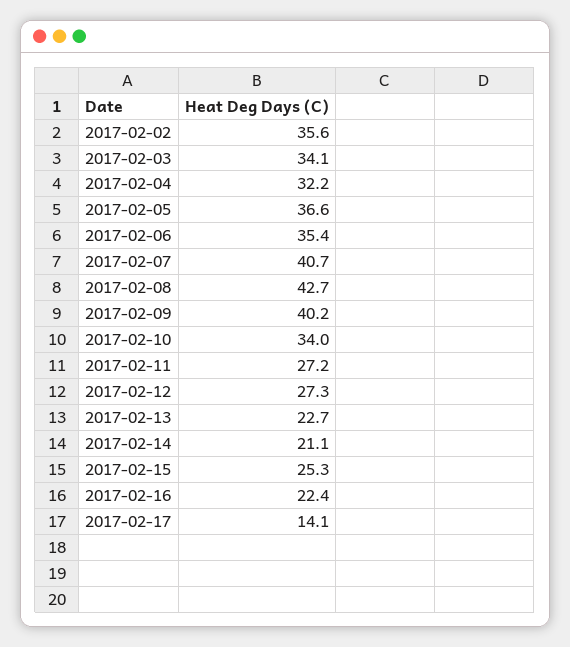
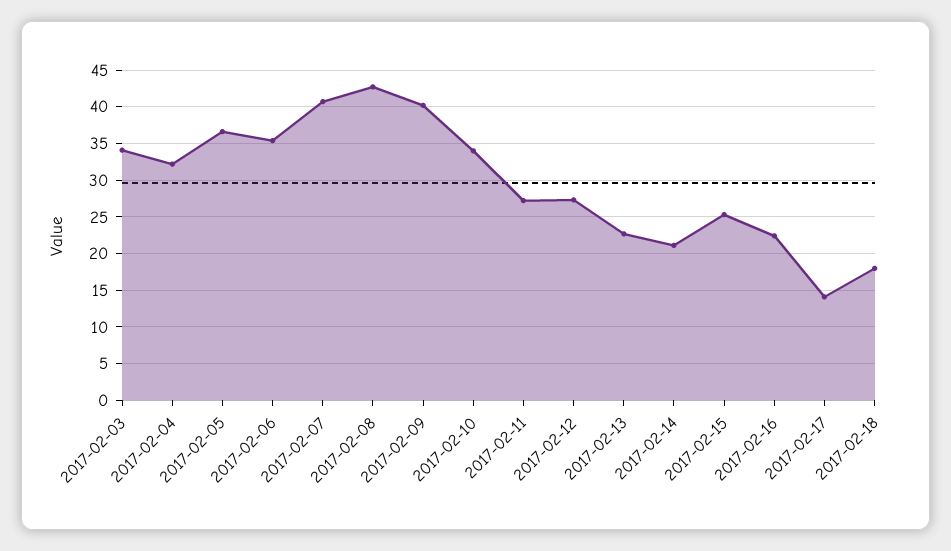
2017-02-02: 35.6 -> none
2017-02-18: none -> 18

